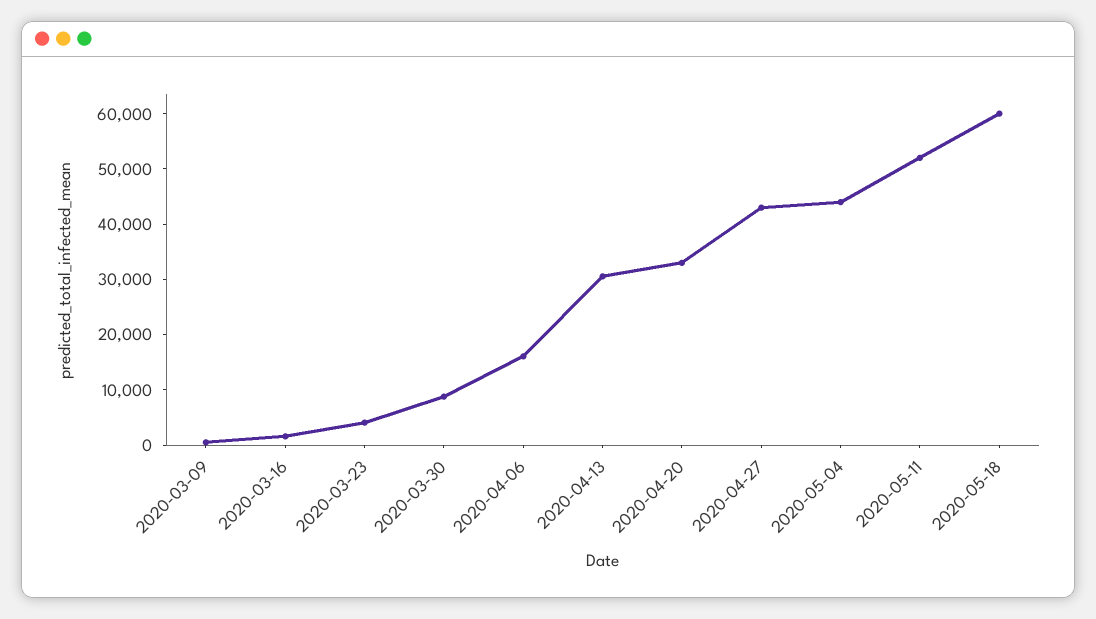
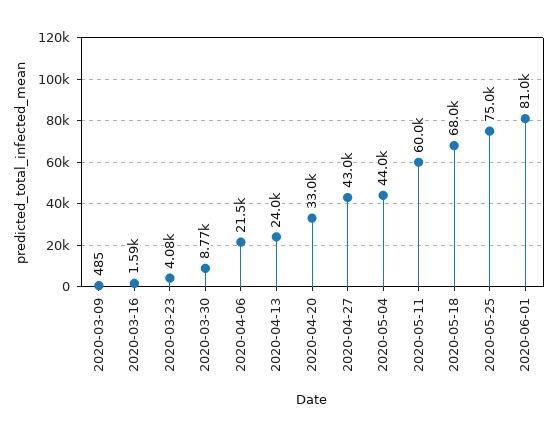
2020-04-06: 16000 -> 21500
2020-04-13: 30000 -> 24000
2020-05-11: 52000 -> 60000
2020-05-18: 60000 -> 68000
2020-05-25: none -> 75000
2020-06-01: none -> 81000

